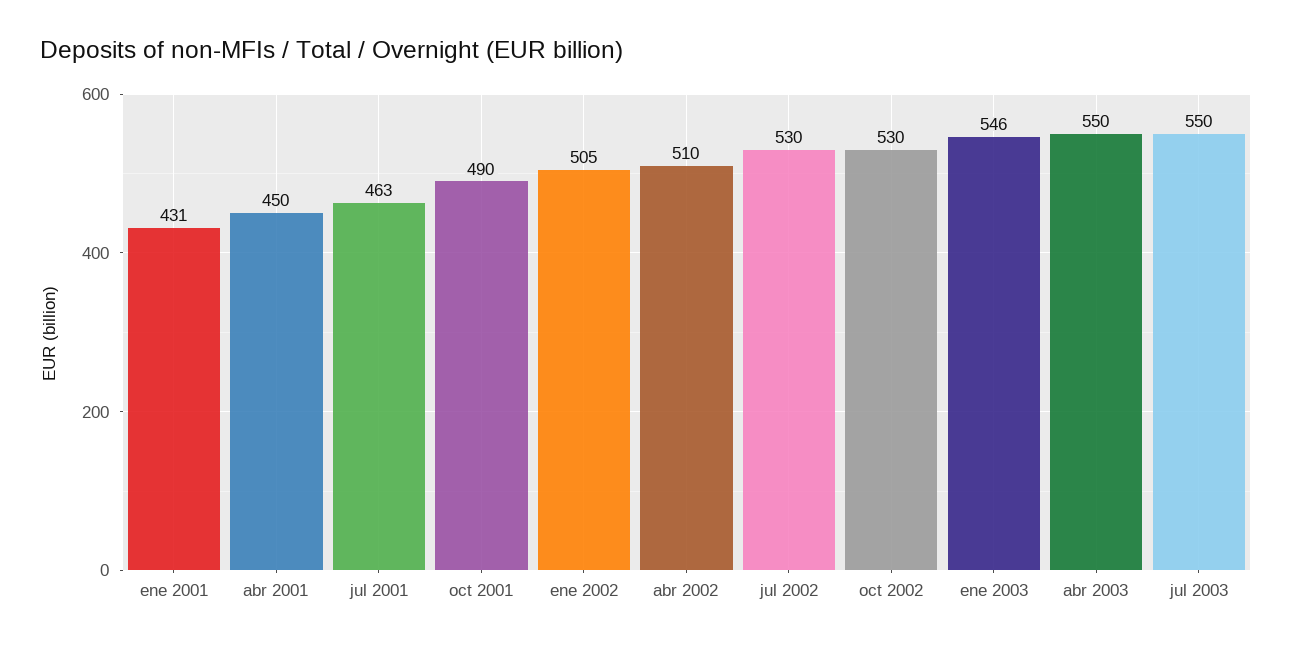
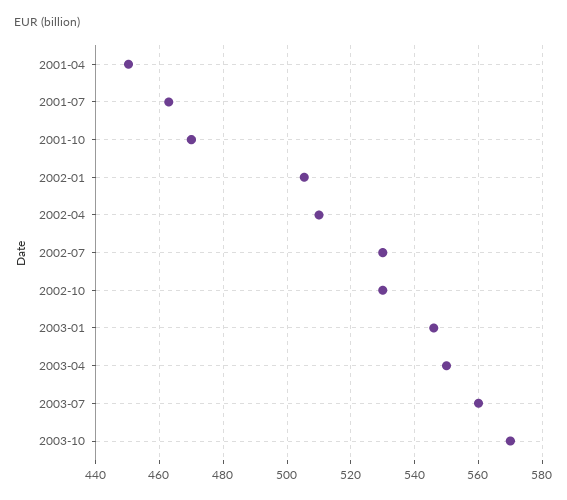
ene 2001: 431 -> none
oct 2001: 490 -> 470
jul 2003: 550 -> 560
2003-10: none -> 570

